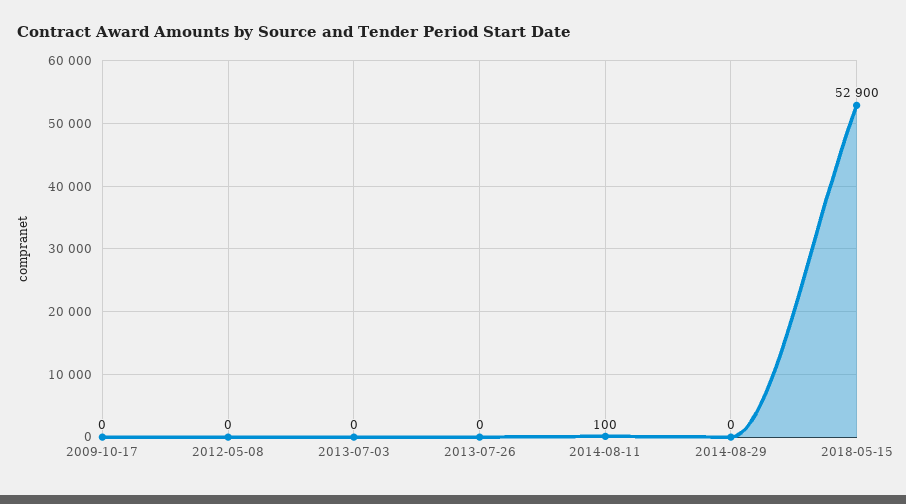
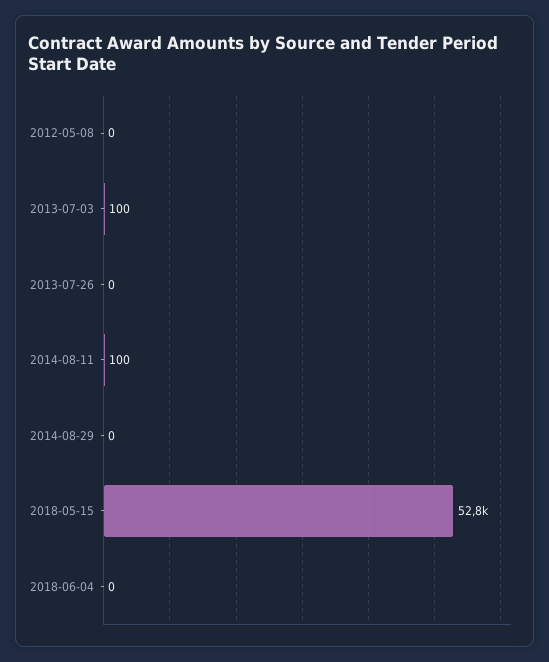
2009-10-17: 0 -> none
2013-07-03: 0 -> 100
2018-05-15: 52900 -> 52800
2018-06-04: none -> 0

